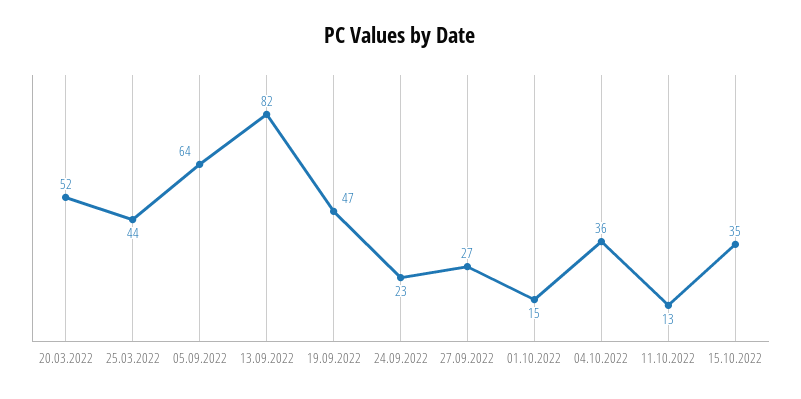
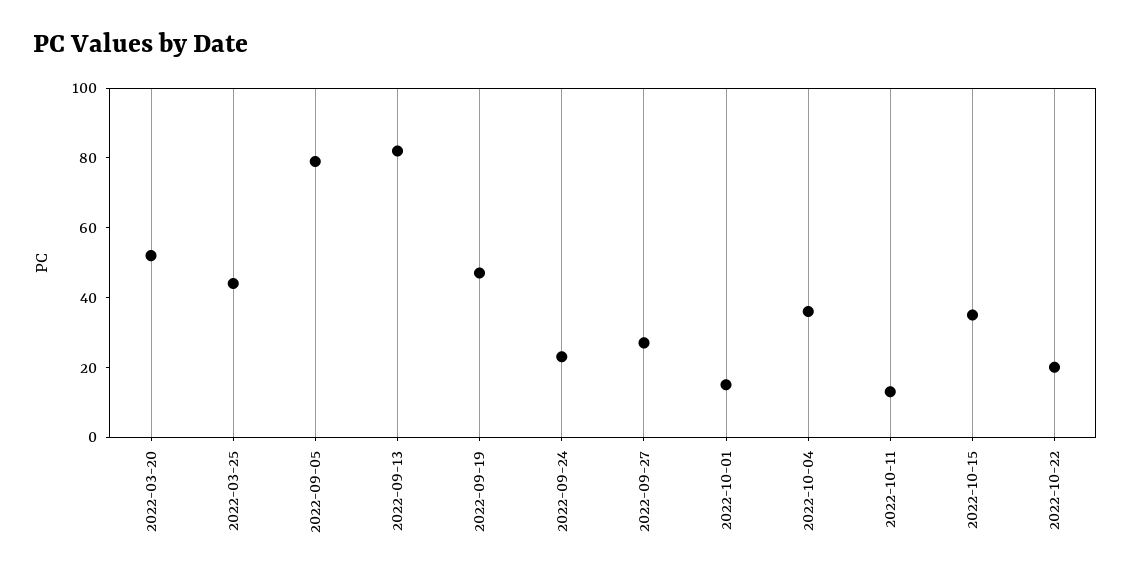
05.09.2022: 64 -> 80
2022-10-22: none -> 20

